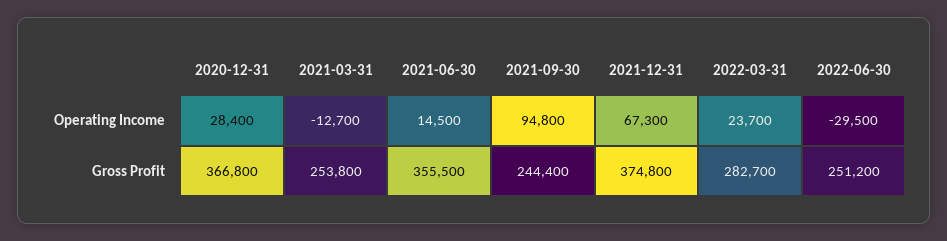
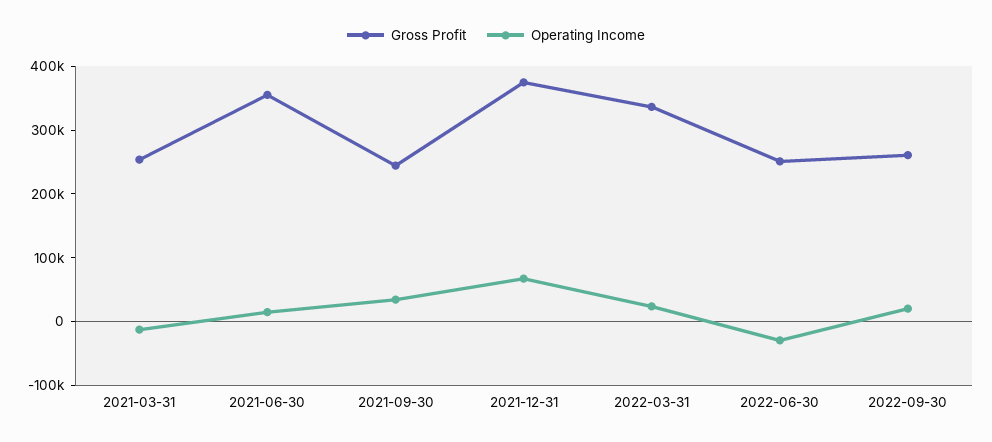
Operating Income, 2020-12-31: 28400 -> none
Operating Income, 2021-09-30: 94800 -> 40000
Gross Profit, 2020-12-31: 366800 -> none
Gross Profit, 2022-03-31: 282700 -> 340000
Gross Profit, 2022-09-30: none -> 260000
Operating Income, 2022-09-30: none -> 20000

